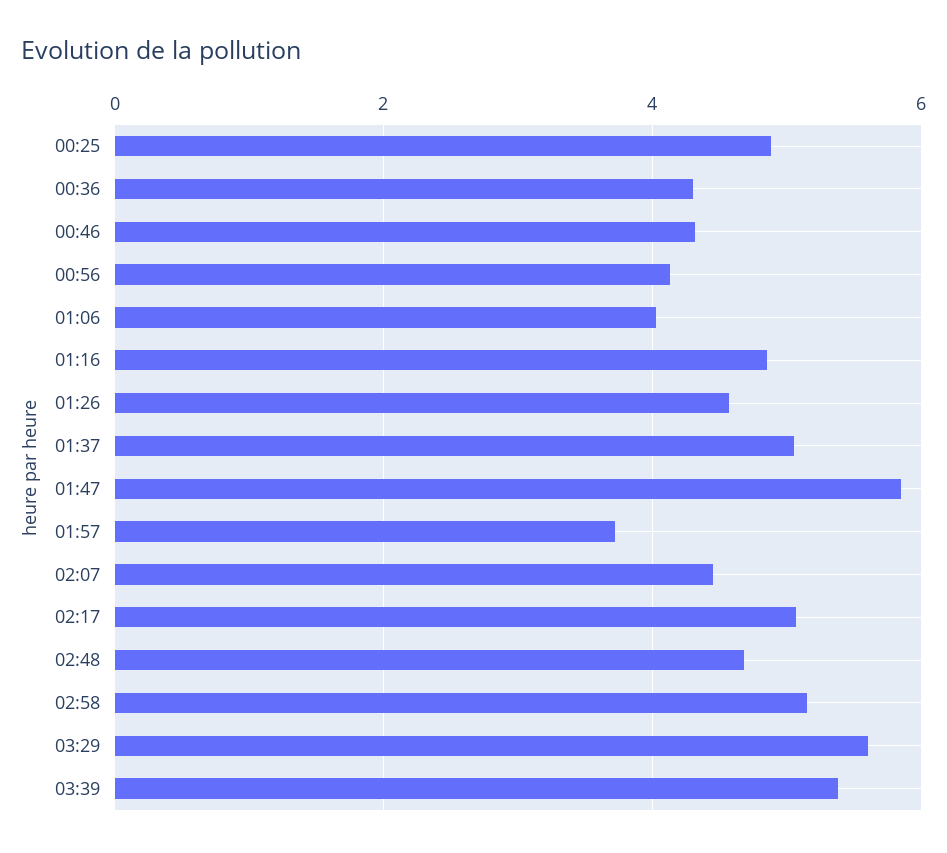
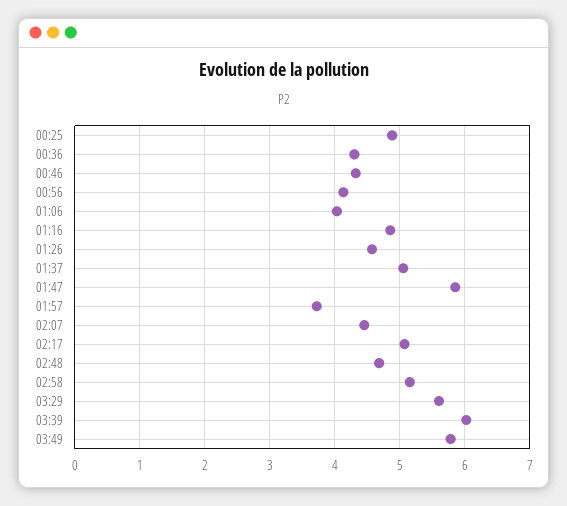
03:39: 5.4 -> 6
03:49: none -> 5.8

